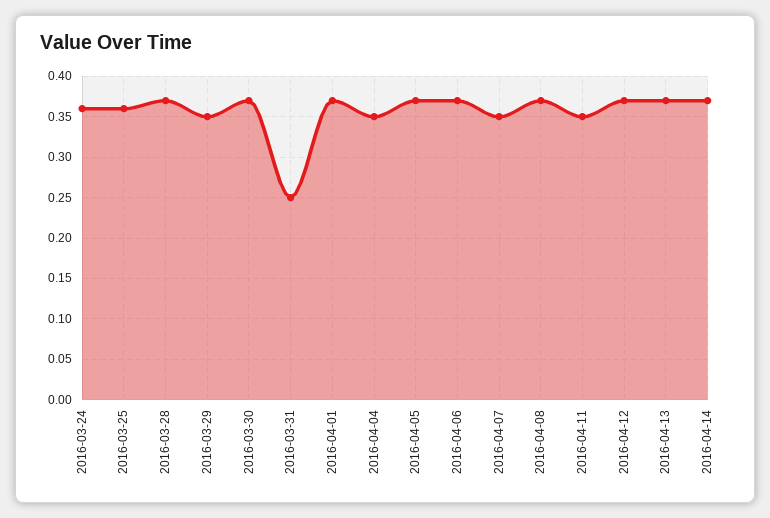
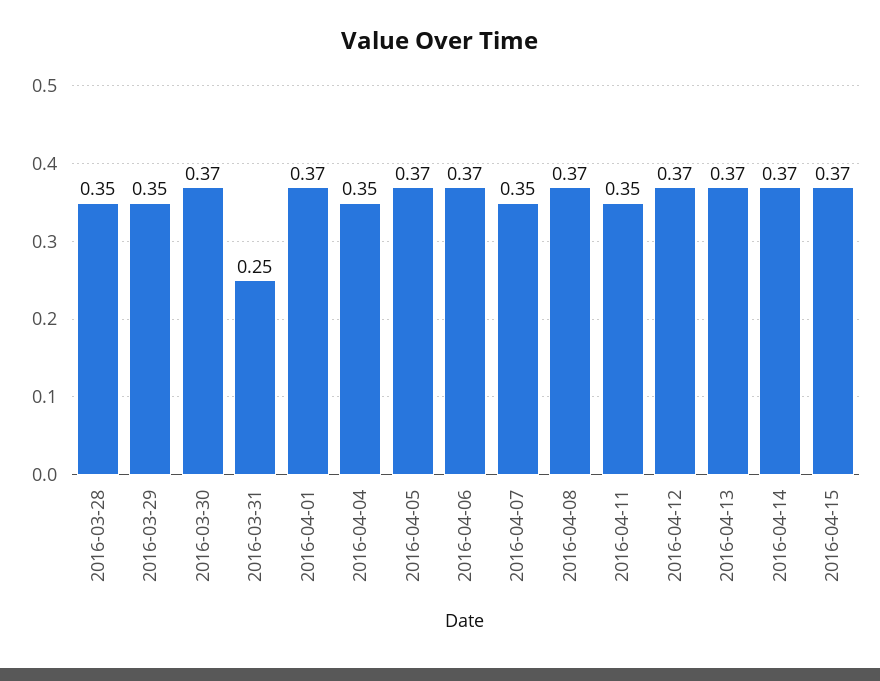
2016-03-24: 0.36 -> none
2016-03-25: 0.36 -> none
2016-03-28: 0.37 -> 0.35
2016-04-15: none -> 0.37

